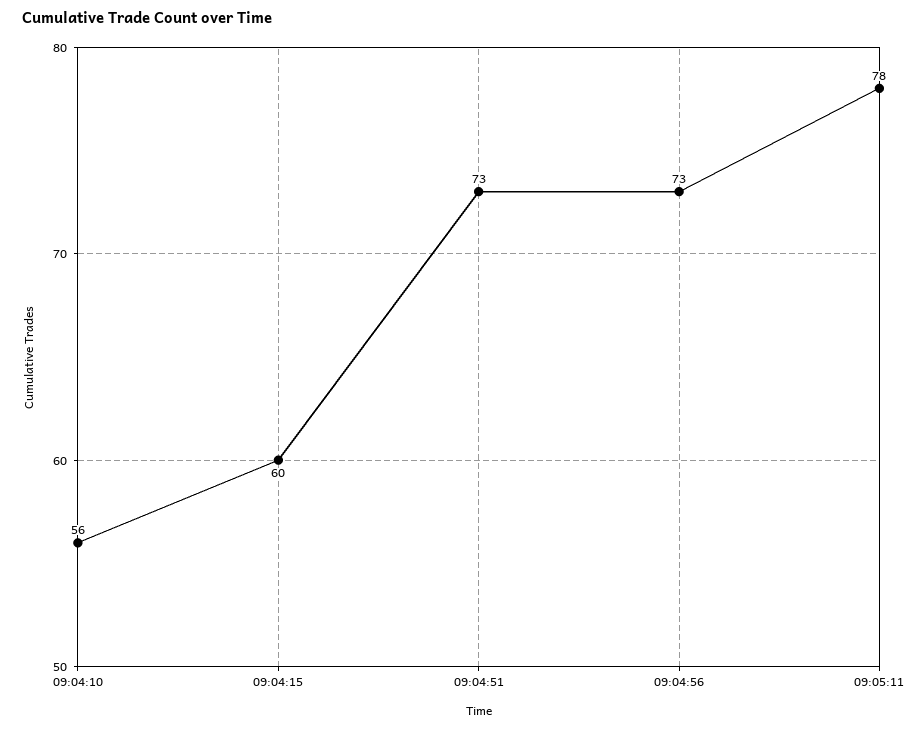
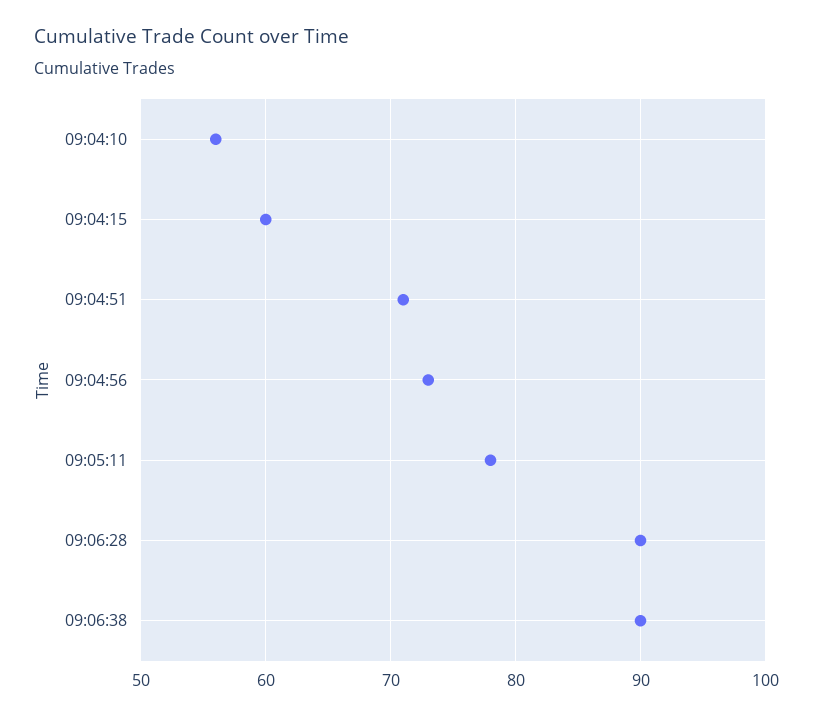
09:04:51: 73 -> 71
09:06:28: none -> 90
09:06:38: none -> 90

